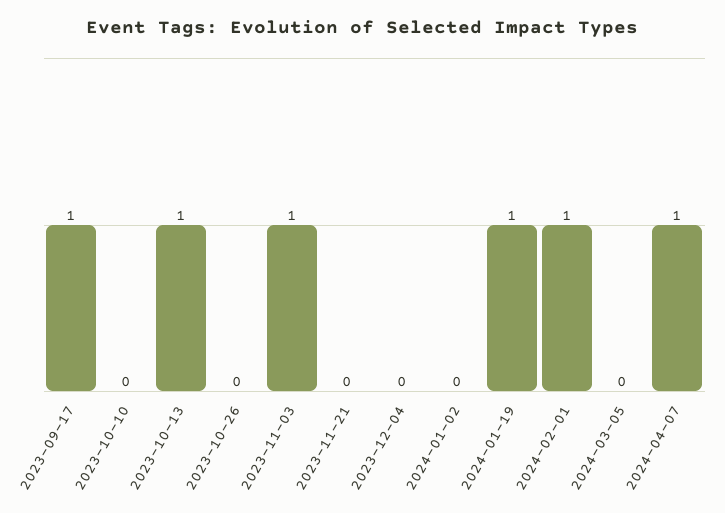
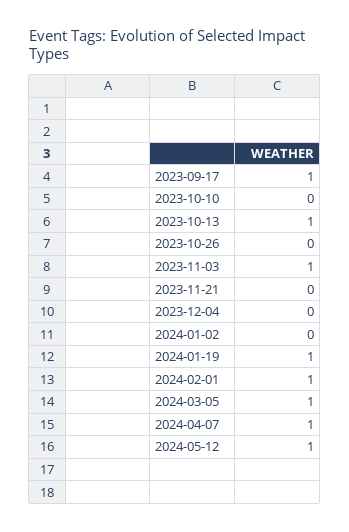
2024-03-05: 0 -> 1
2024-05-12: none -> 1

